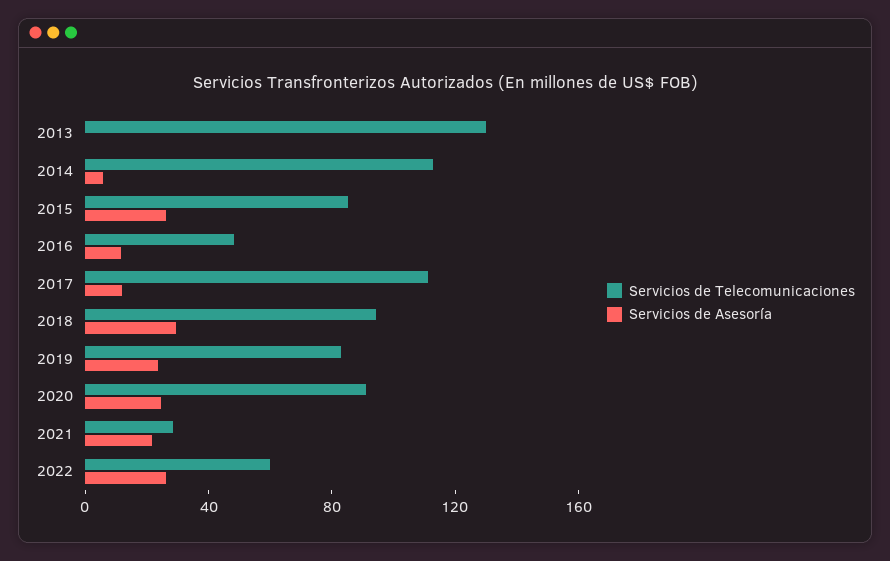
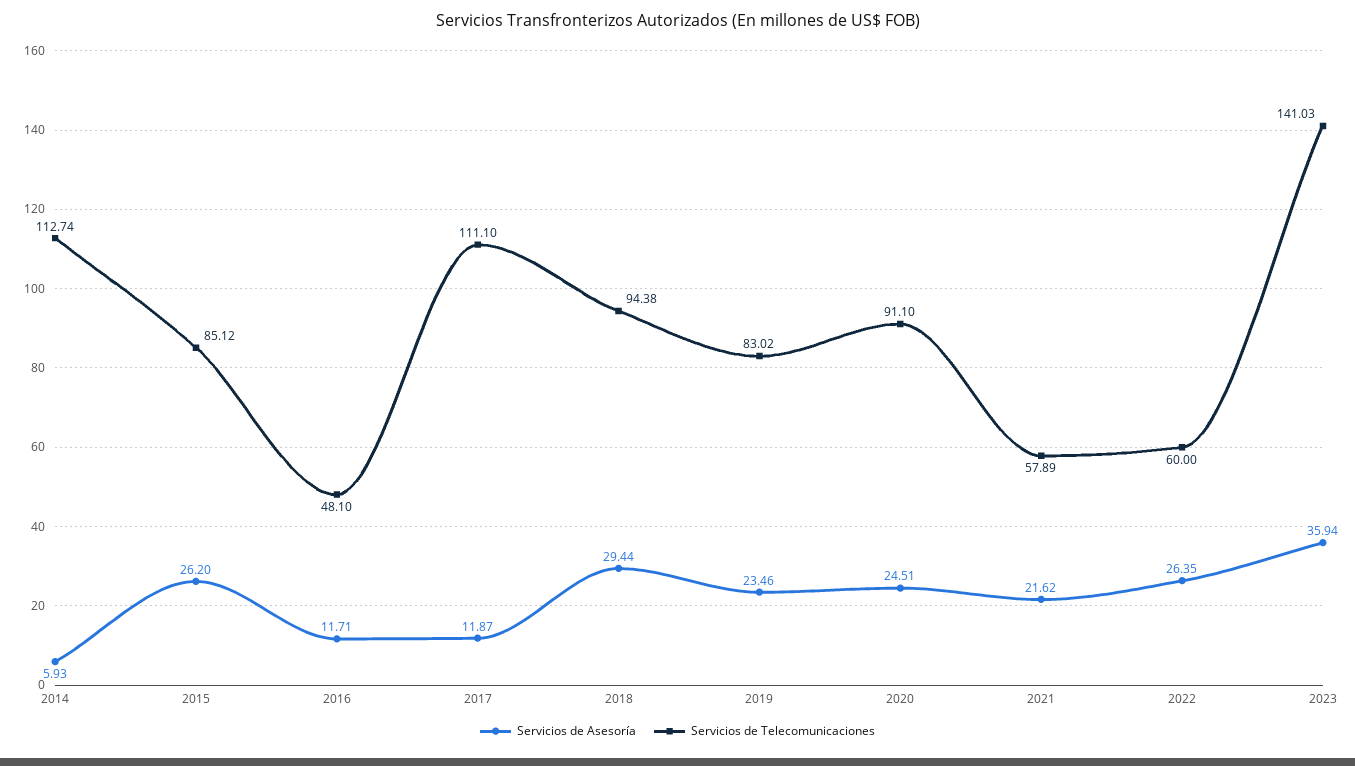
Servicios de Telecomunicaciones, 2013: 130 -> none
Servicios de Asesoría, 2013: 0 -> none
Servicios de Telecomunicaciones, 2021: 30 -> 57.89
Servicios de Asesoría, 2023: none -> 35.94
Servicios de Telecomunicaciones, 2023: none -> 141.03

